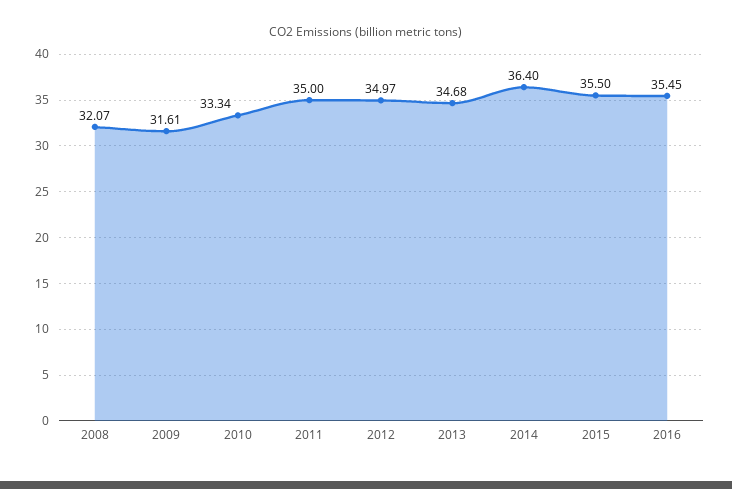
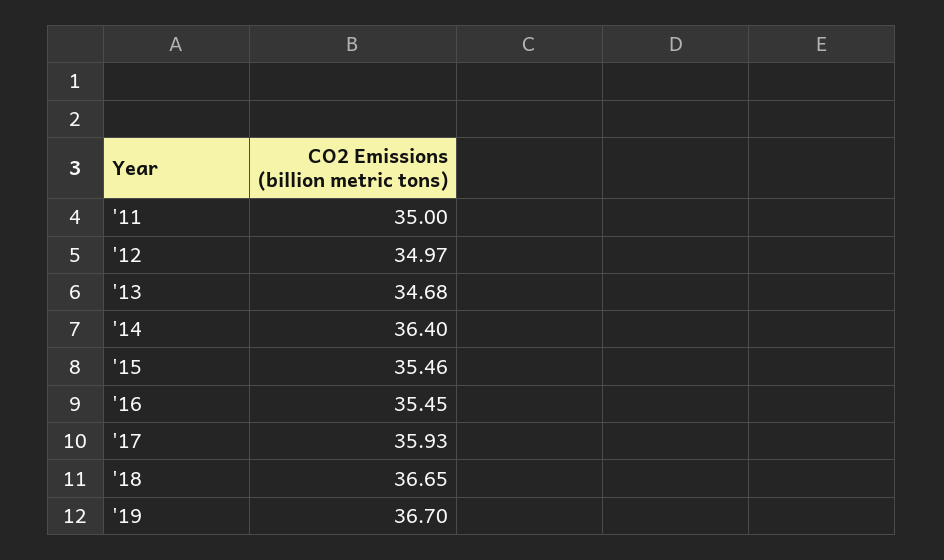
2008: 32.07 -> none
2009: 31.61 -> none
2010: 33.34 -> none
2015: 35.5 -> 35.46
'17: none -> 35.93
'18: none -> 36.65
'19: none -> 36.7

